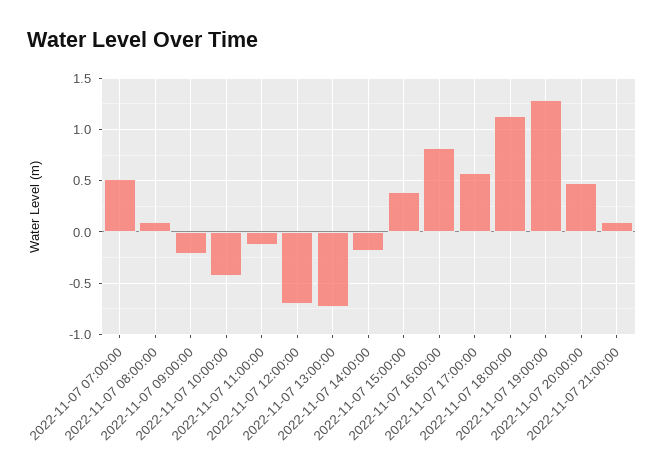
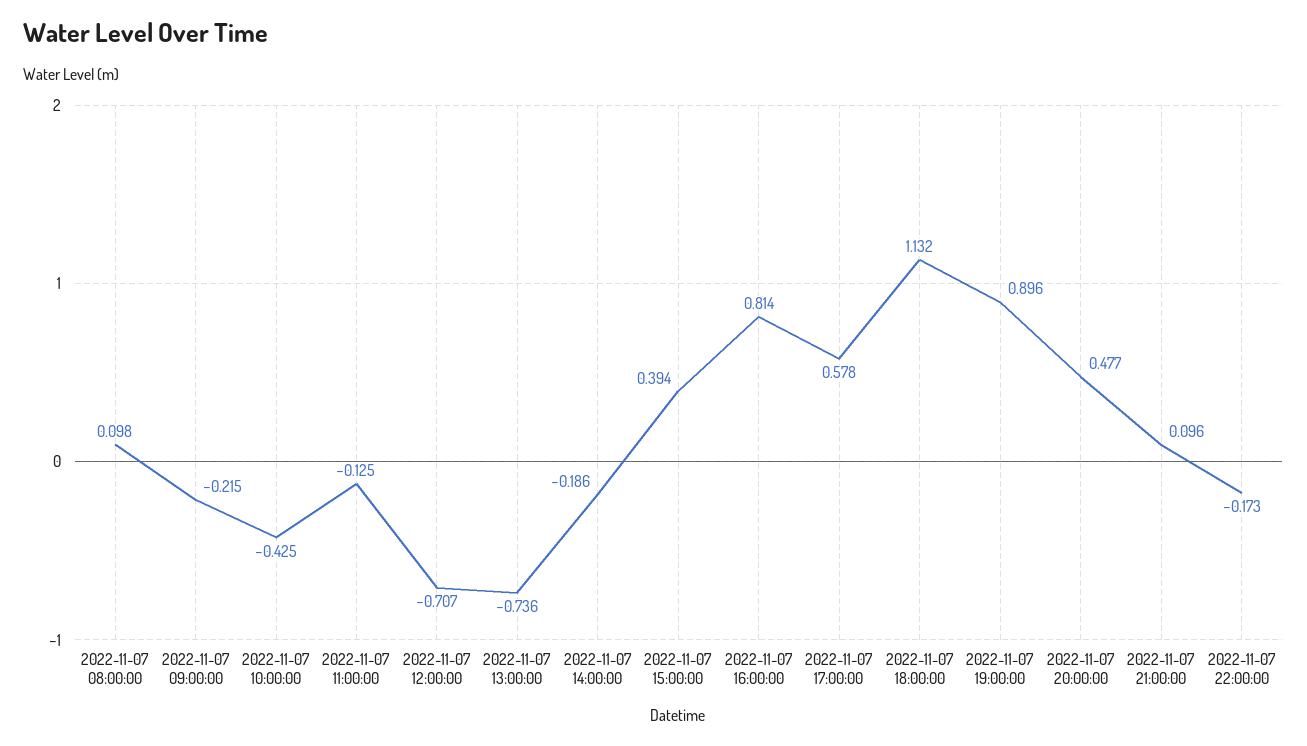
2022-11-07 07:00:00: 0.5 -> none
2022-11-07 19:00:00: 1.3 -> 0.896
2022-11-07 22:00:00: none -> -0.173

